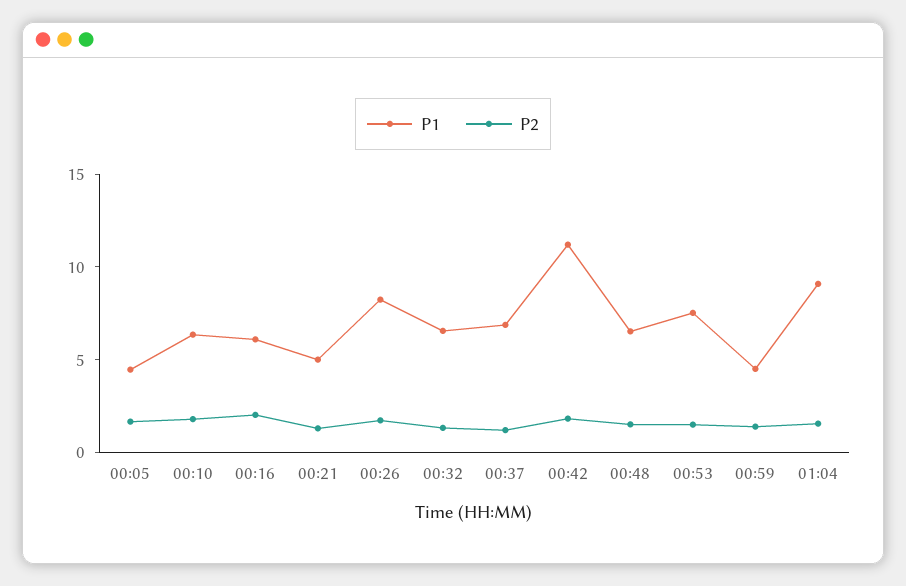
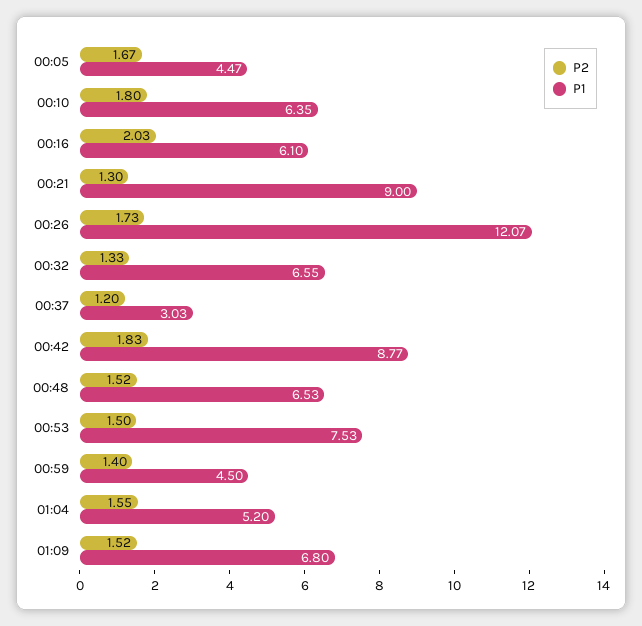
P1, 00:21: 5 -> 9
P1, 00:26: 8 -> 12.07
P1, 00:37: 7 -> 3.03
P1, 00:42: 11 -> 8.77
P1, 01:04: 9 -> 5.2
P2, 01:09: none -> 1.52
P1, 01:09: none -> 6.8

